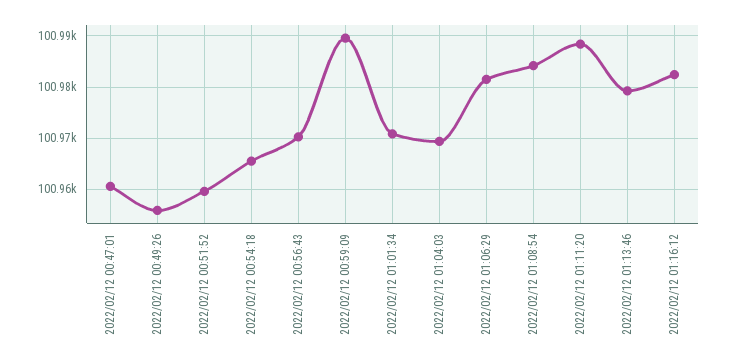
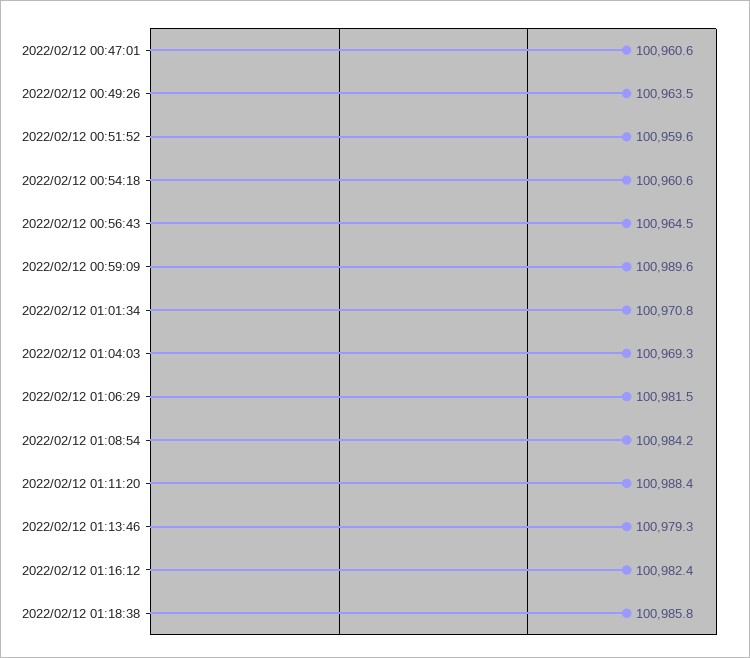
2022/02/12 00:49:26: 100956 -> 100963.5
2022/02/12 00:54:18: 100966 -> 100960.6
2022/02/12 00:56:43: 100970 -> 100964.5
2022/02/12 01:18:38: none -> 100985.8

